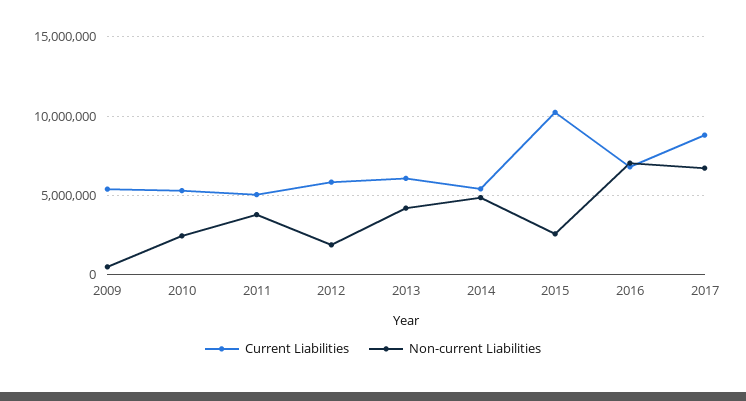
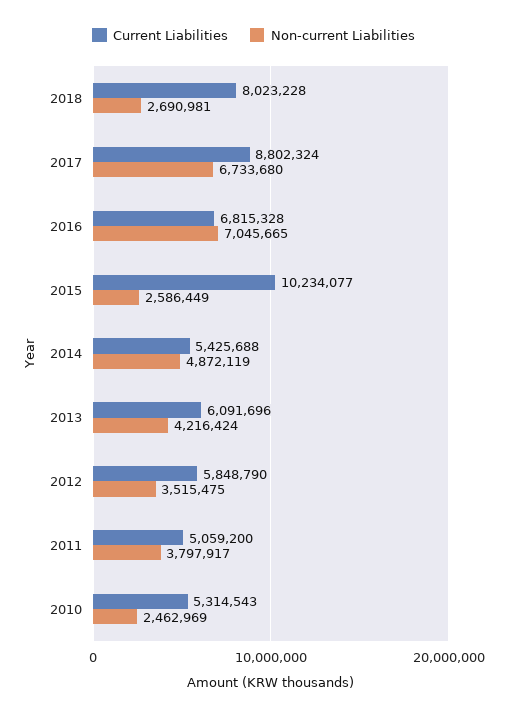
Current Liabilities, 2009: 5500000 -> none
Non-current Liabilities, 2009: 500000 -> none
Non-current Liabilities, 2012: 2000000 -> 3515475
Current Liabilities, 2018: none -> 8023228
Non-current Liabilities, 2018: none -> 2690981

